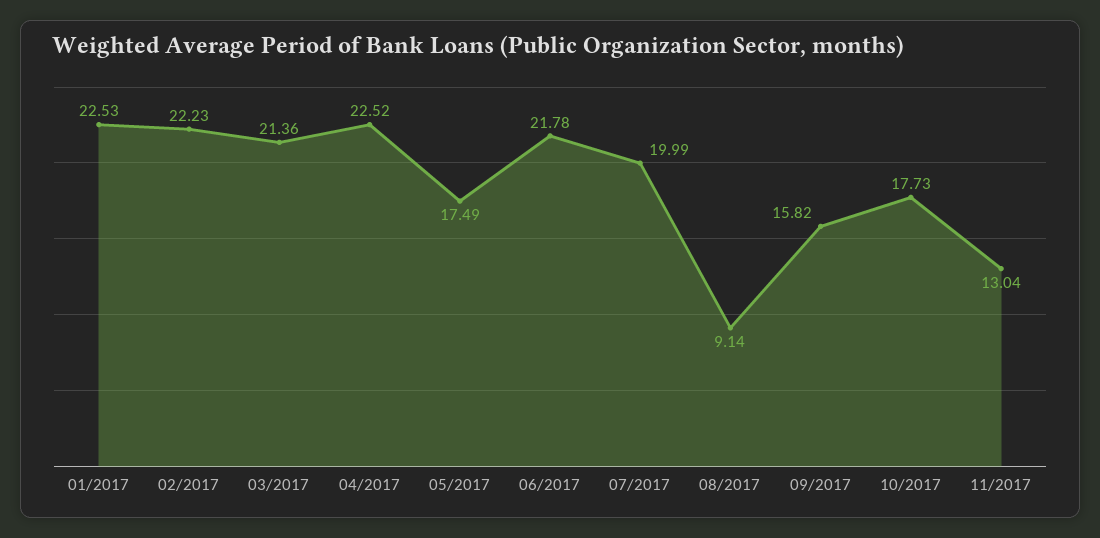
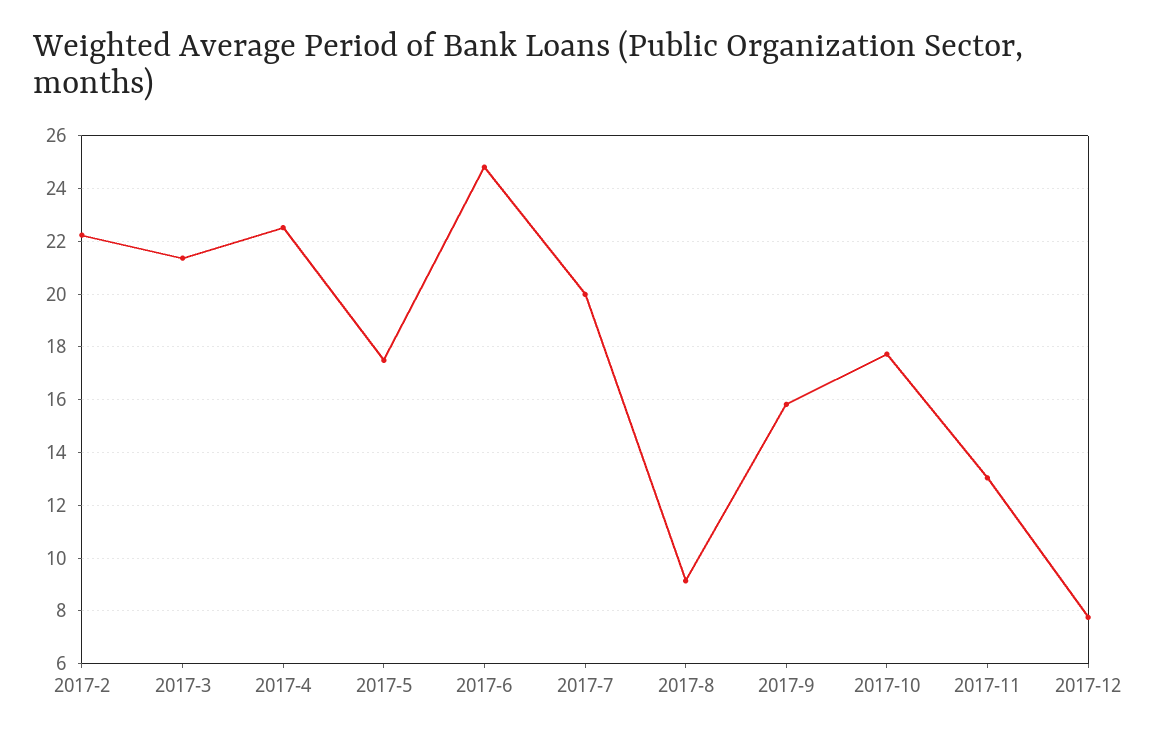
01/2017: 22.53 -> none
06/2017: 21.78 -> 24.75
2017-12: none -> 7.75

